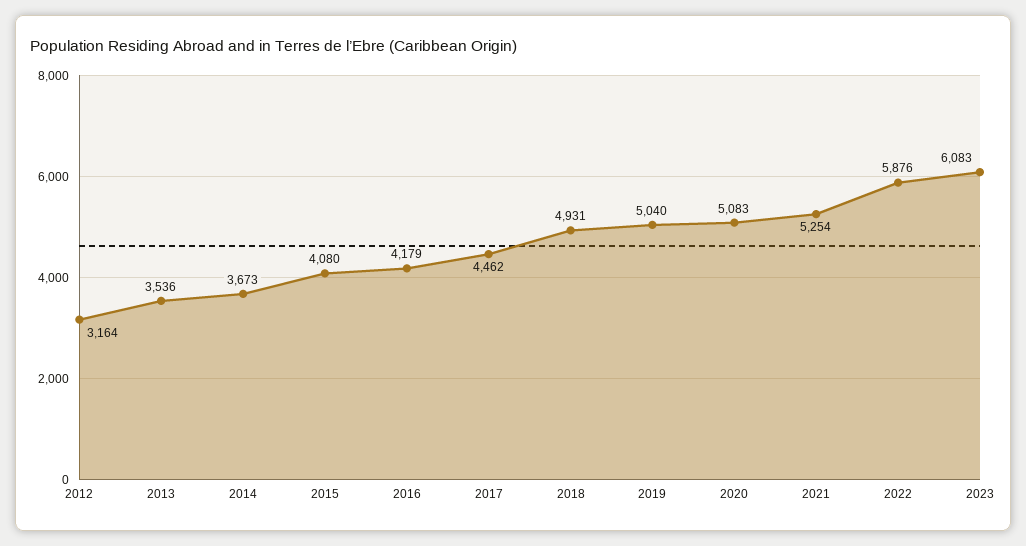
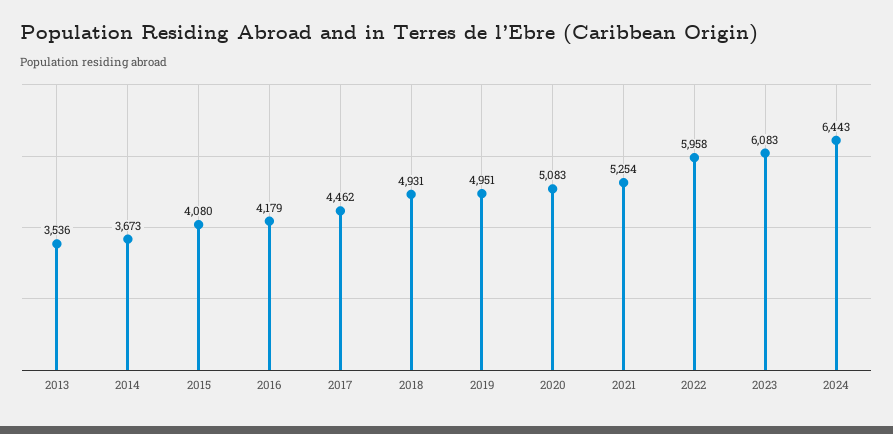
2012: 3164 -> none
2019: 5040 -> 4951
2022: 5876 -> 5958
2024: none -> 6443

